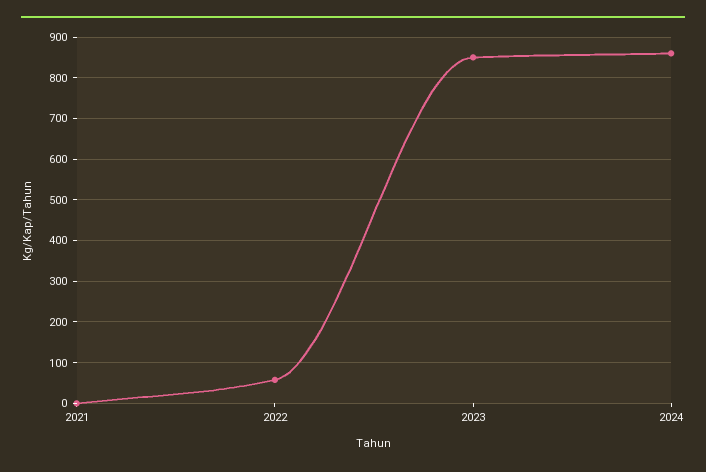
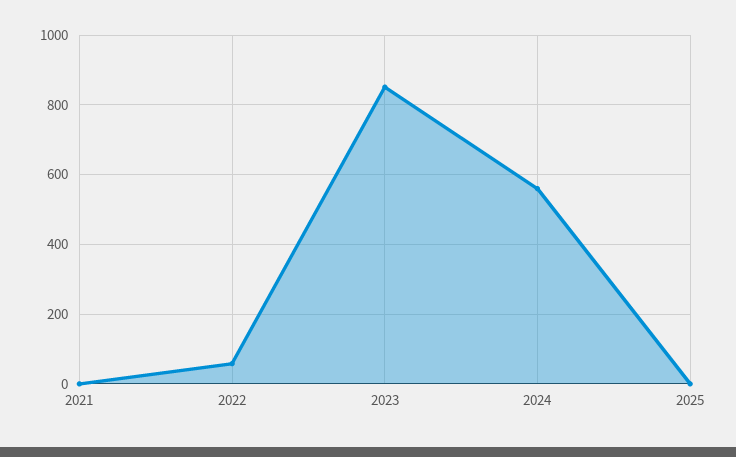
2024: 860 -> 560
2025: none -> 0

